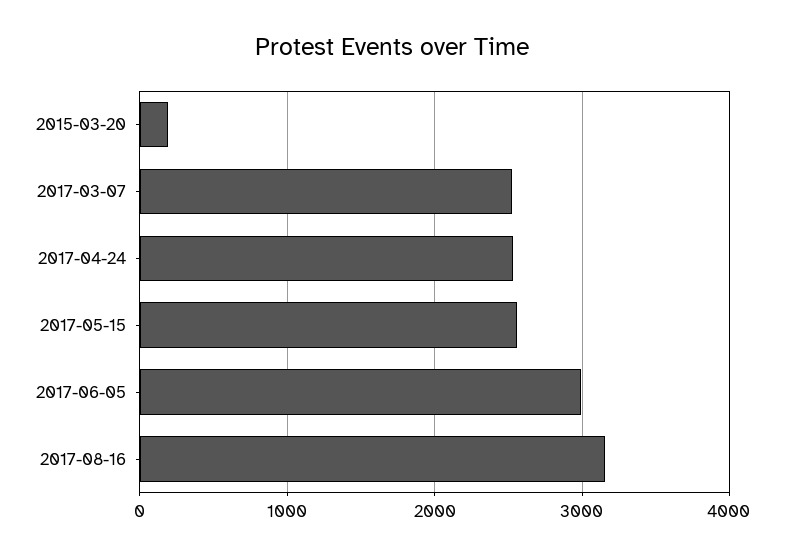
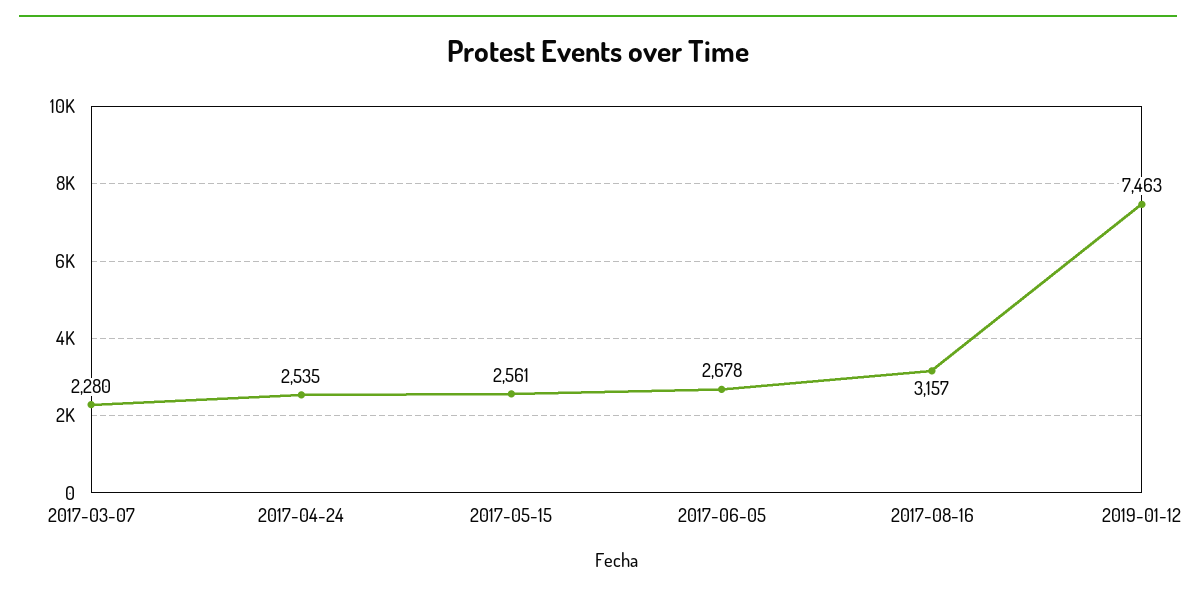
2015-03-20: 200 -> none
2017-03-07: 2500 -> 2280
2017-06-05: 3000 -> 2678
2019-01-12: none -> 7463

